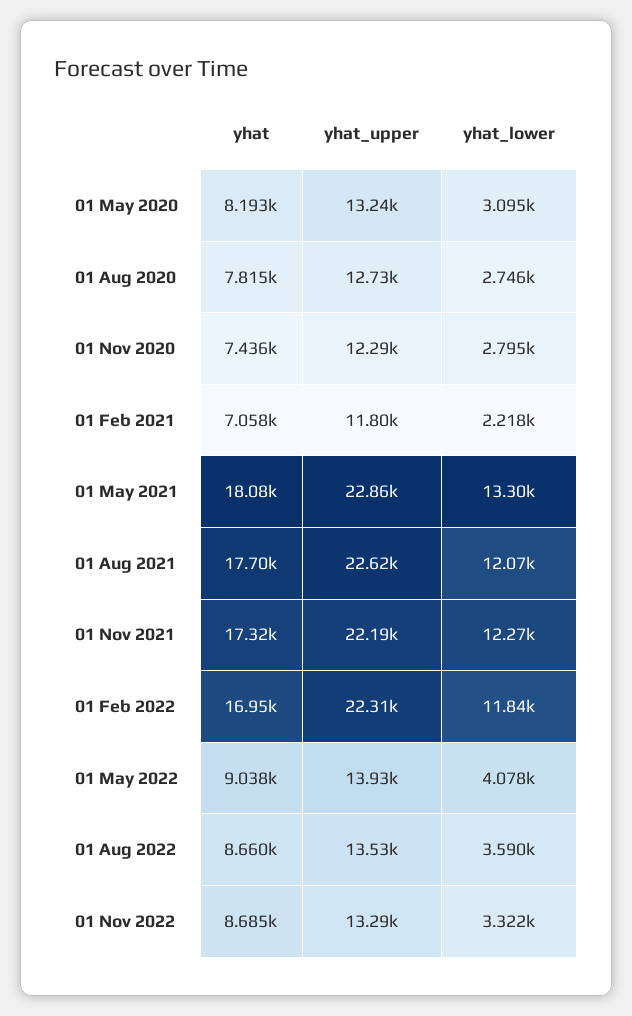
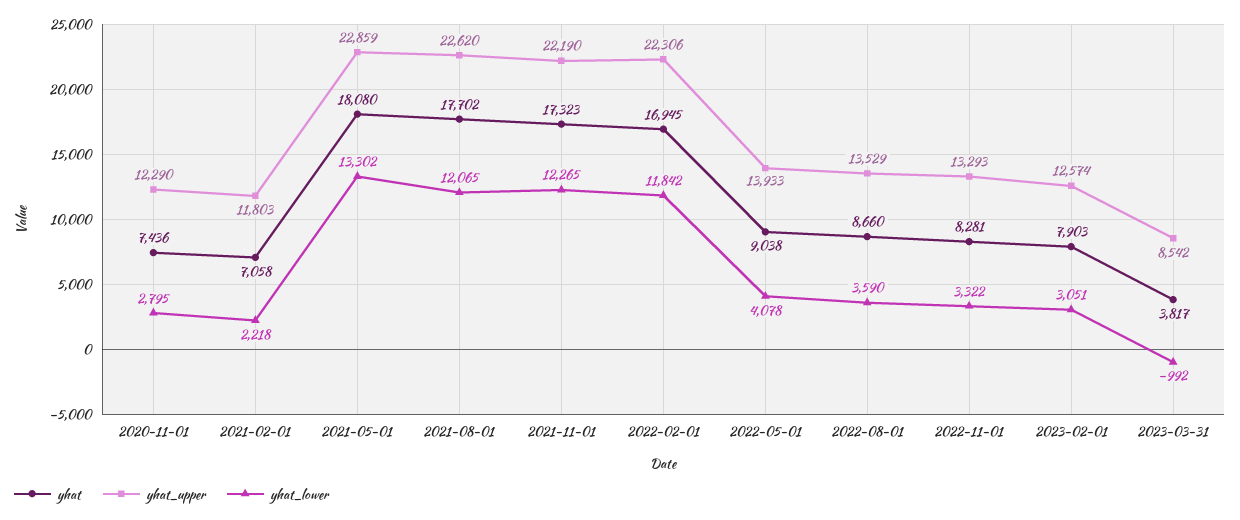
yhat, 01 May 2020: 8193 -> none
yhat_upper, 01 May 2020: 13240 -> none
yhat_lower, 01 May 2020: 3095 -> none
yhat, 01 Aug 2020: 7815 -> none
yhat_upper, 01 Aug 2020: 12730 -> none
yhat_lower, 01 Aug 2020: 2746 -> none
yhat, 01 Nov 2022: 8685 -> 8281
yhat, 2023-02-01: none -> 7903
yhat_upper, 2023-02-01: none -> 12574
yhat_lower, 2023-02-01: none -> 3051
yhat, 2023-03-31: none -> 3817
yhat_upper, 2023-03-31: none -> 8542
yhat_lower, 2023-03-31: none -> -992

